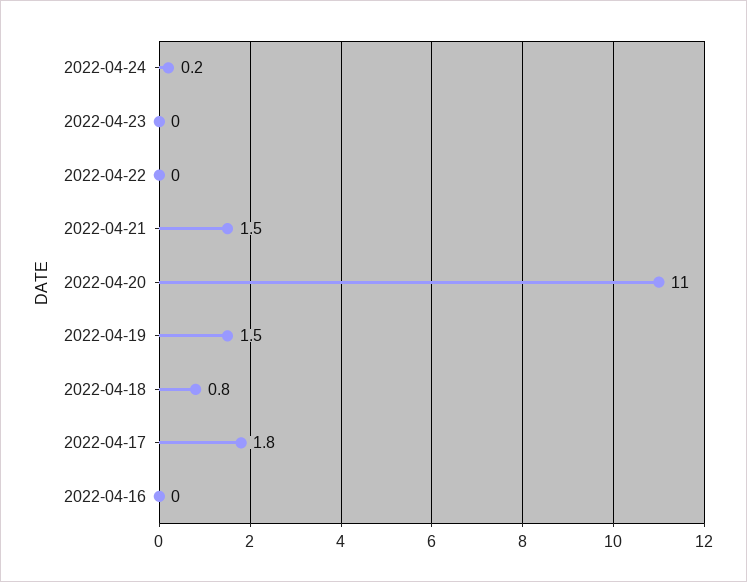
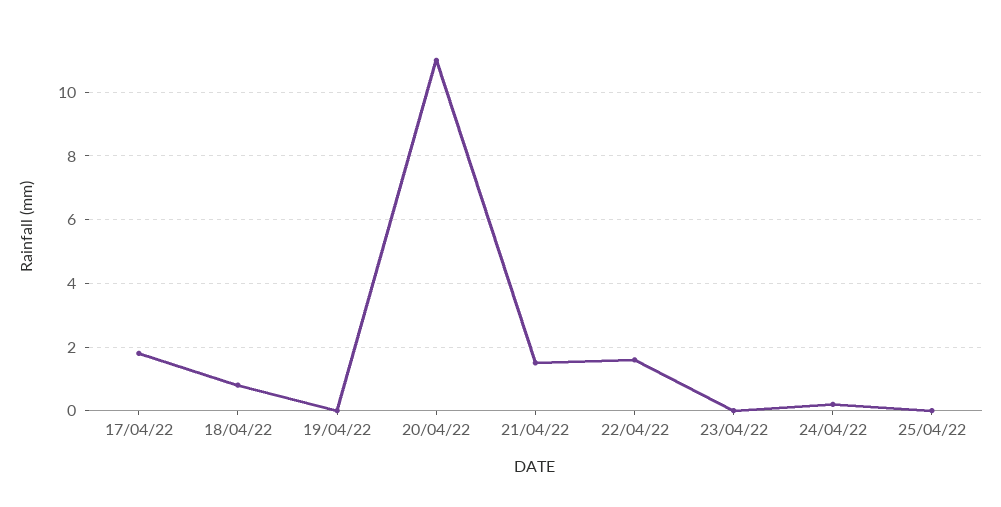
2022-04-22: 0 -> 1.5
2022-04-19: 1.5 -> 0
2022-04-16: 0 -> none
25/04/22: none -> 0

